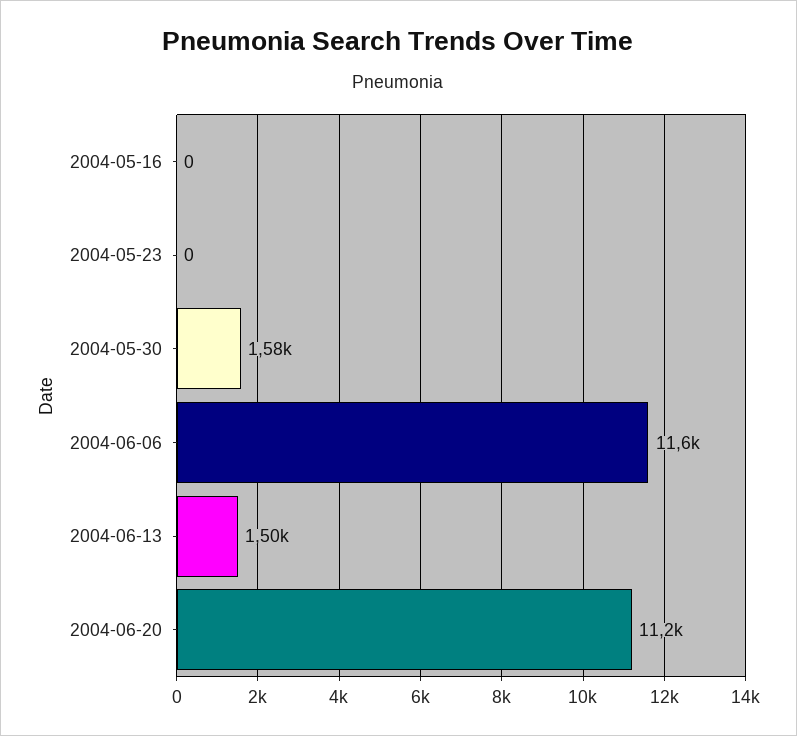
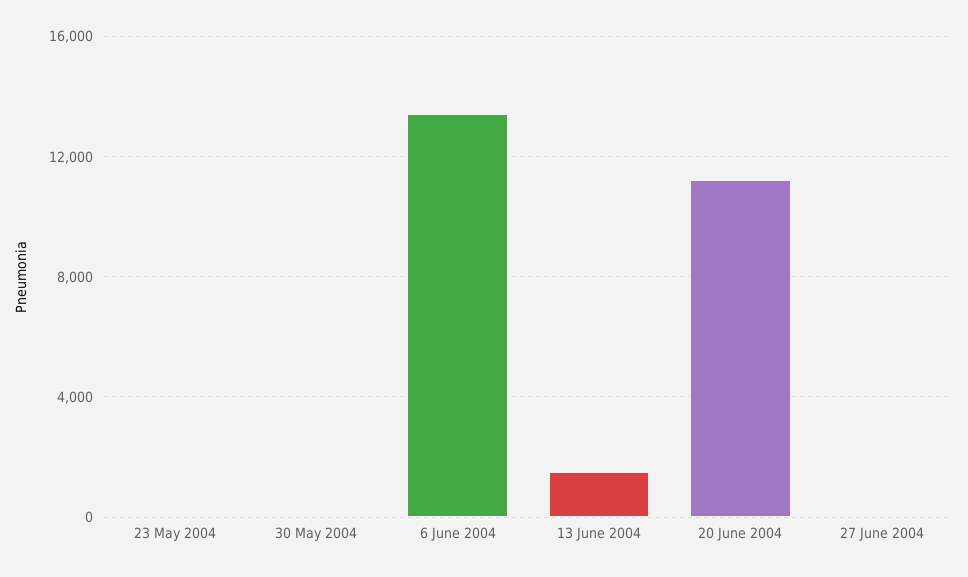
2004-05-16: 0 -> none
2004-05-30: 1580 -> 0
2004-06-06: 11600 -> 13500
27 June 2004: none -> 0

